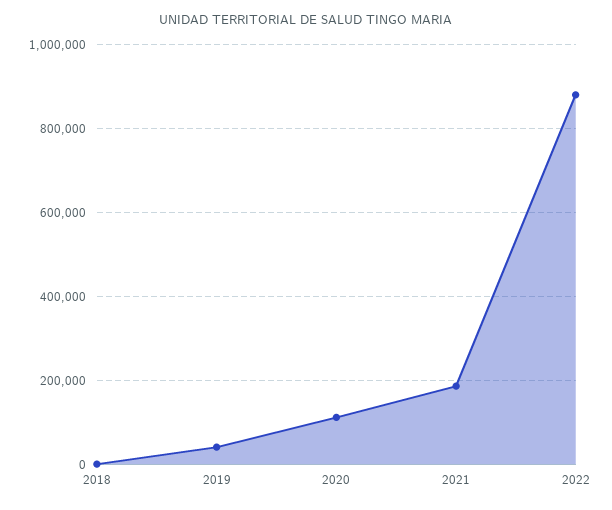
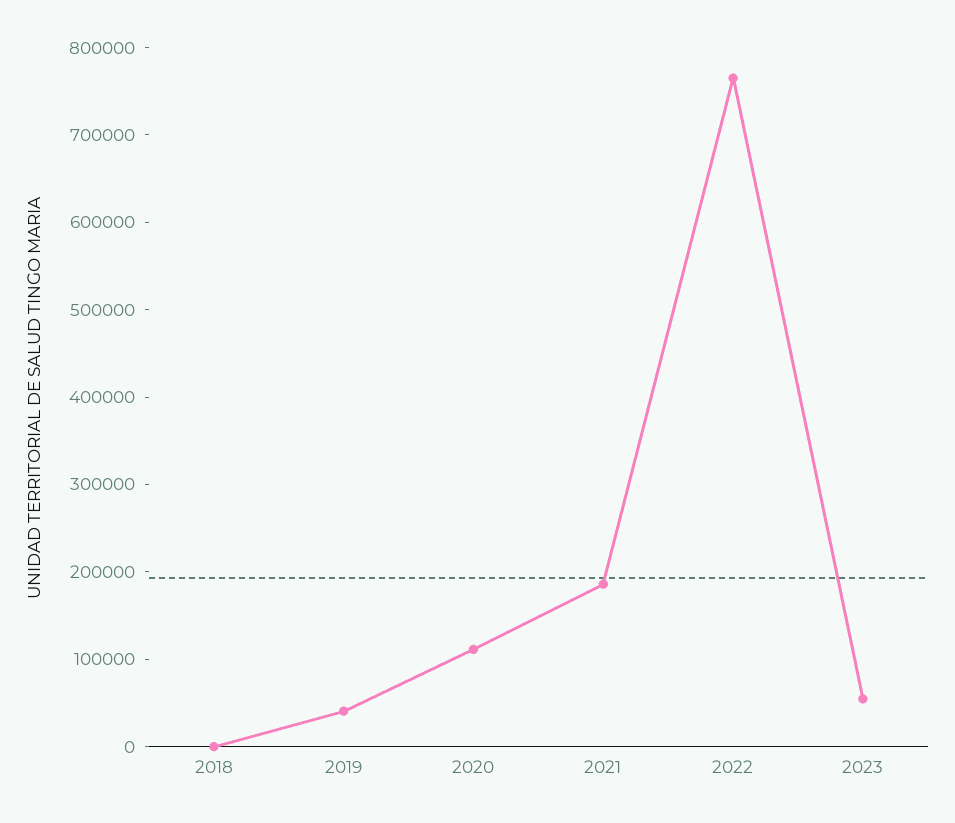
2022: 880000 -> 760000
2023: none -> 60000

